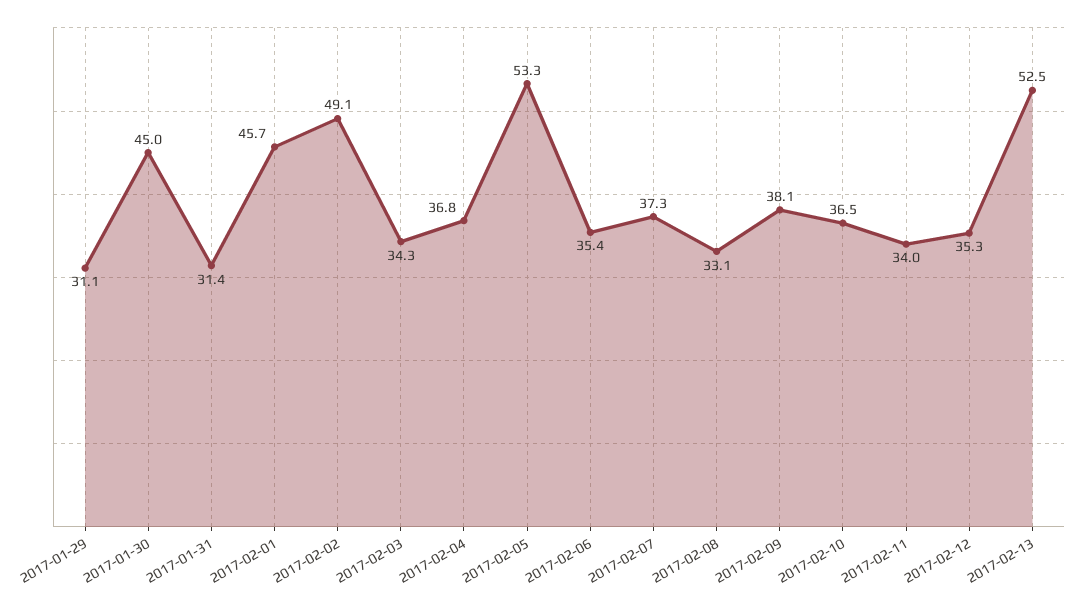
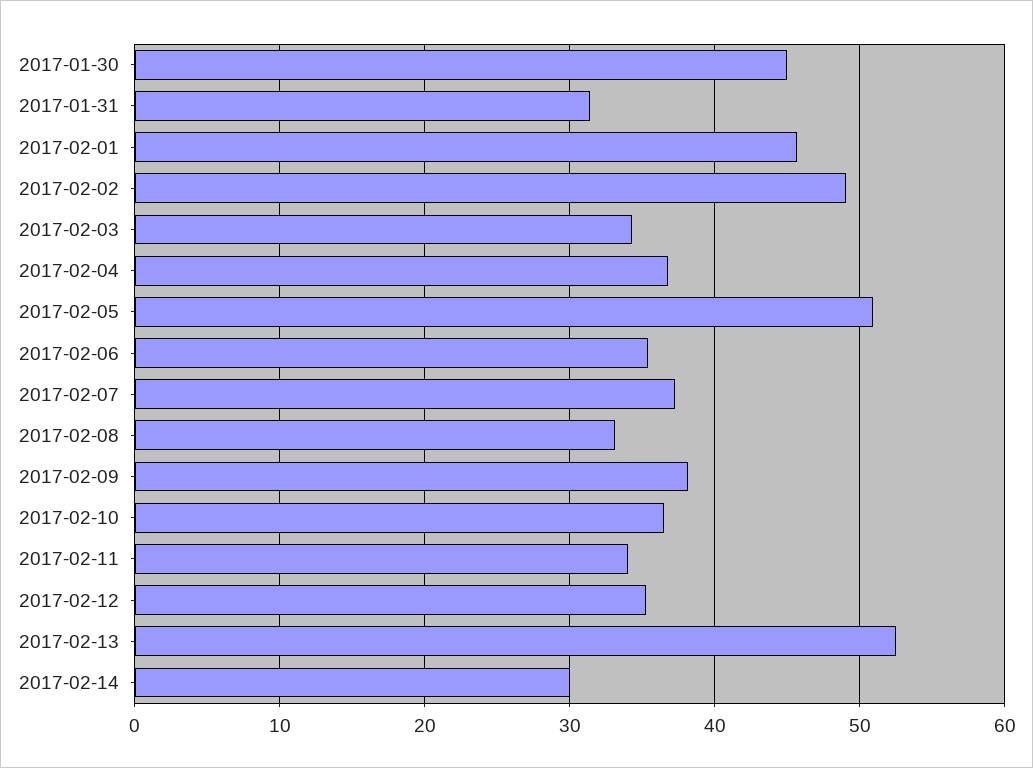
2017-01-29: 31.1 -> none
2017-02-05: 53.3 -> 51
2017-02-14: none -> 30

